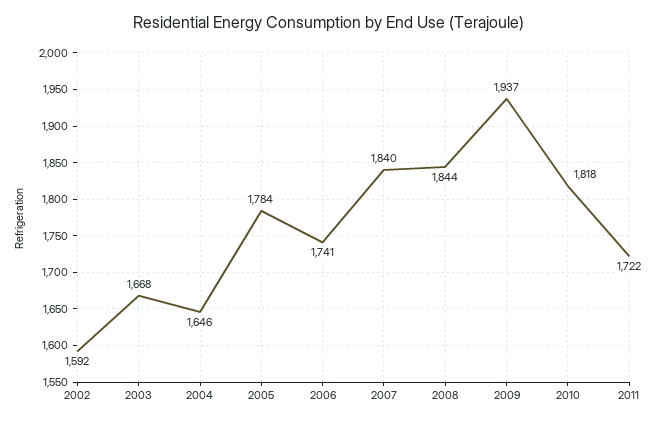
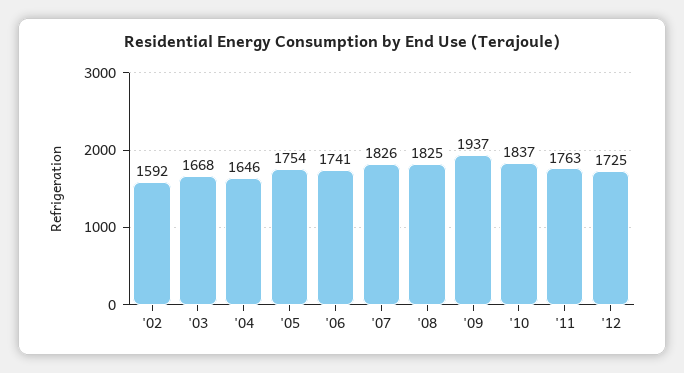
2005: 1784 -> 1754
2007: 1840 -> 1826
2008: 1844 -> 1825
2010: 1818 -> 1837
2011: 1722 -> 1763
'12: none -> 1725

